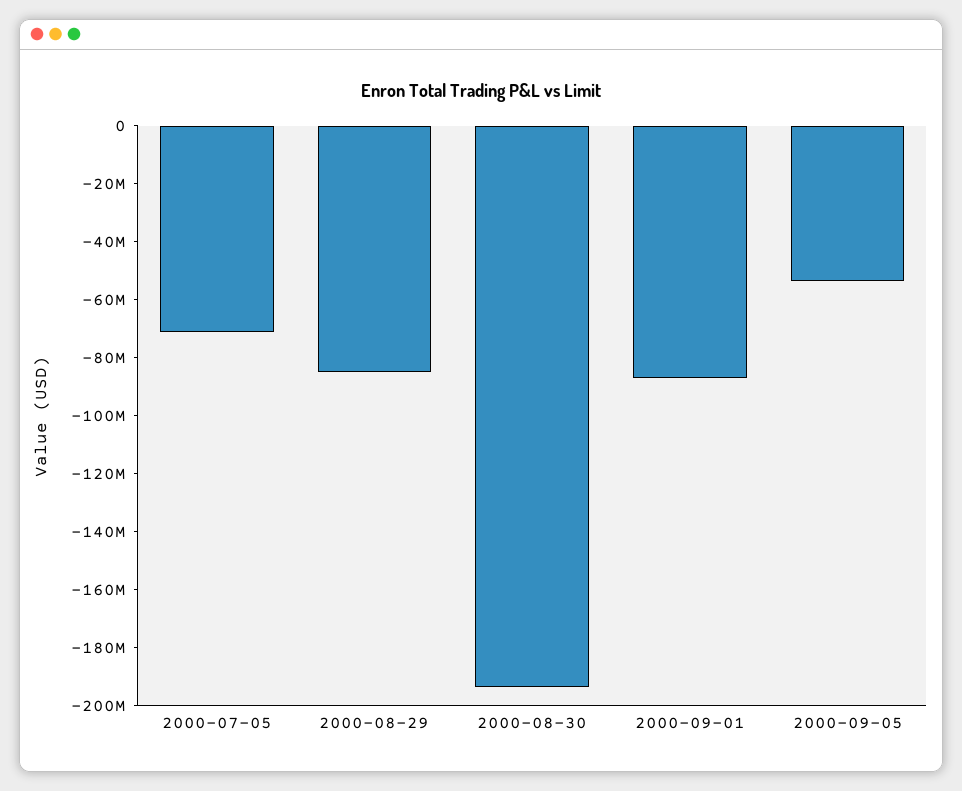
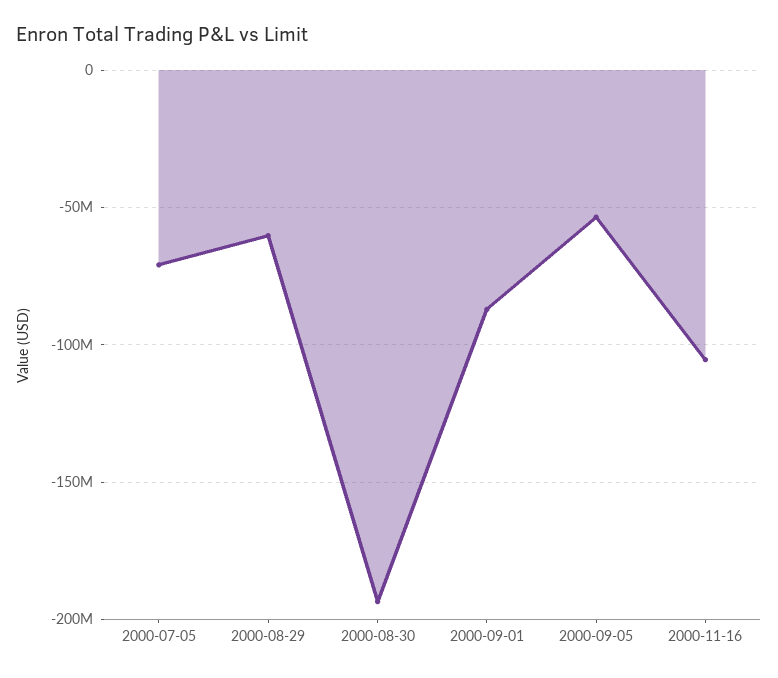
2000-08-29: -85000000 -> -60000000
2000-11-16: none -> -105000000

